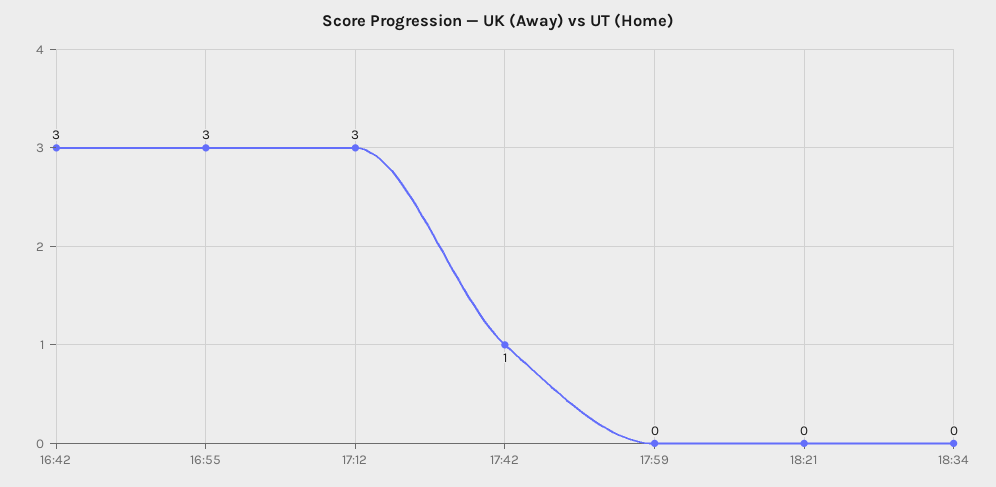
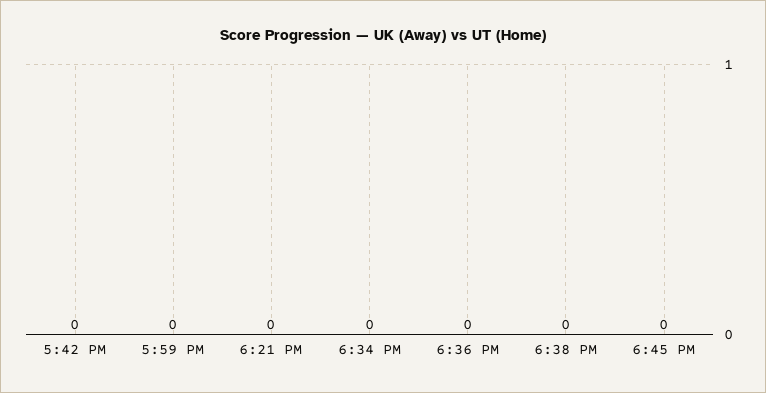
16:42: 3 -> none
16:55: 3 -> none
17:12: 3 -> none
17:42: 1 -> 0
6:36 PM: none -> 0
6:38 PM: none -> 0
6:45 PM: none -> 0

